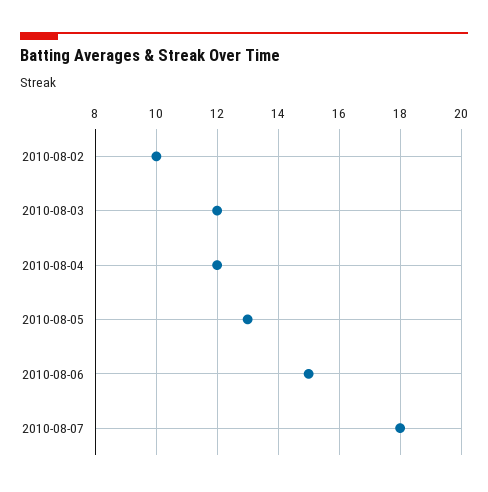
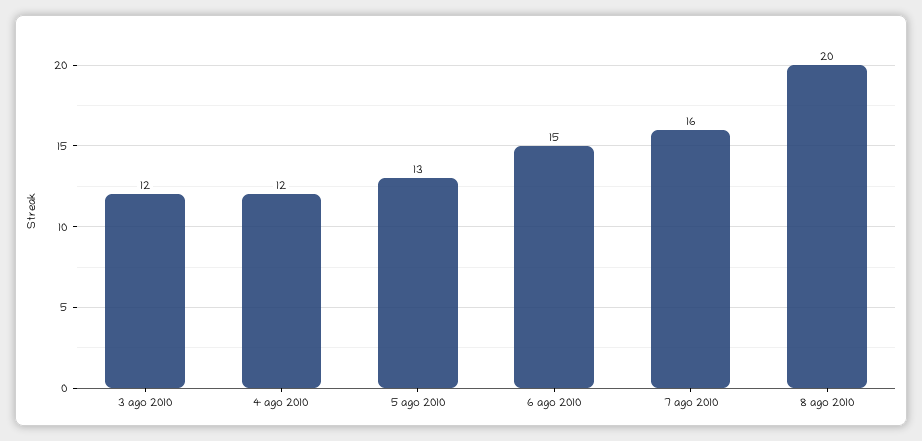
2010-08-02: 10 -> none
2010-08-07: 18 -> 16
8 ago 2010: none -> 20

